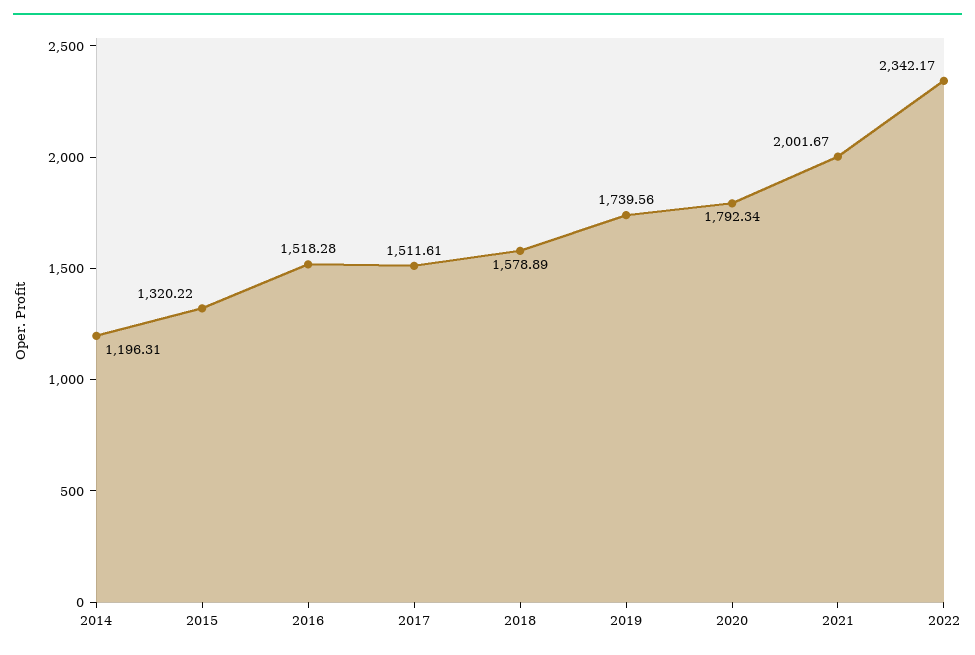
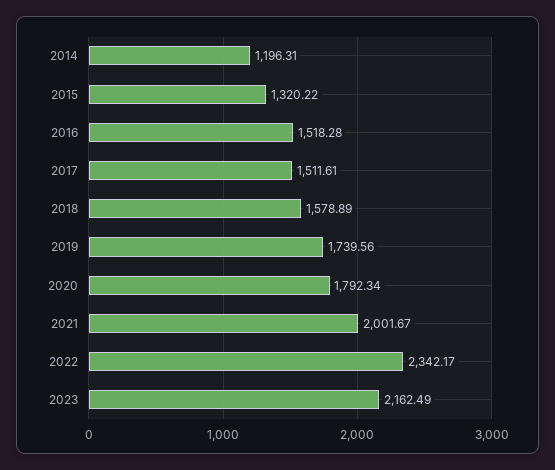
2023: none -> 2162.49

